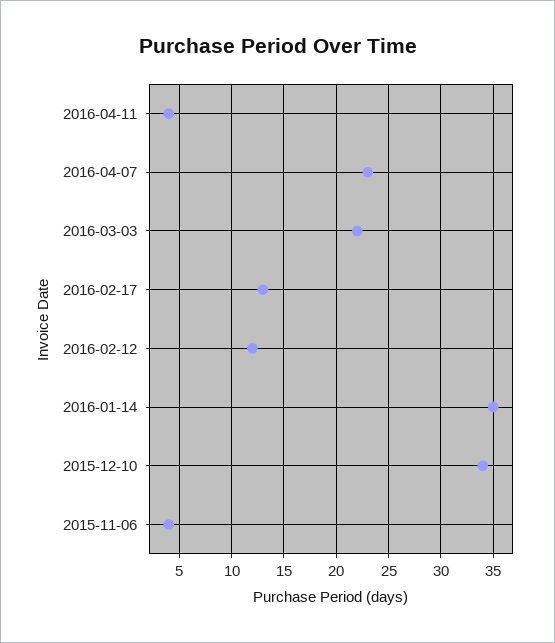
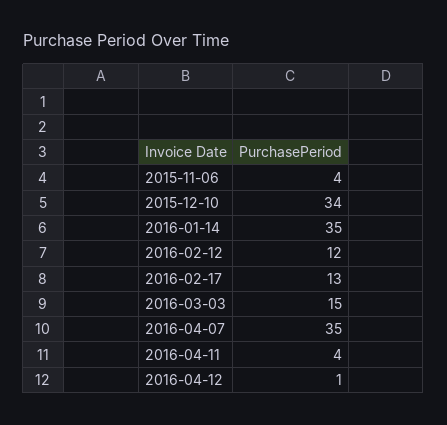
2016-04-07: 23 -> 35
2016-03-03: 22 -> 15
2016-04-12: none -> 1

